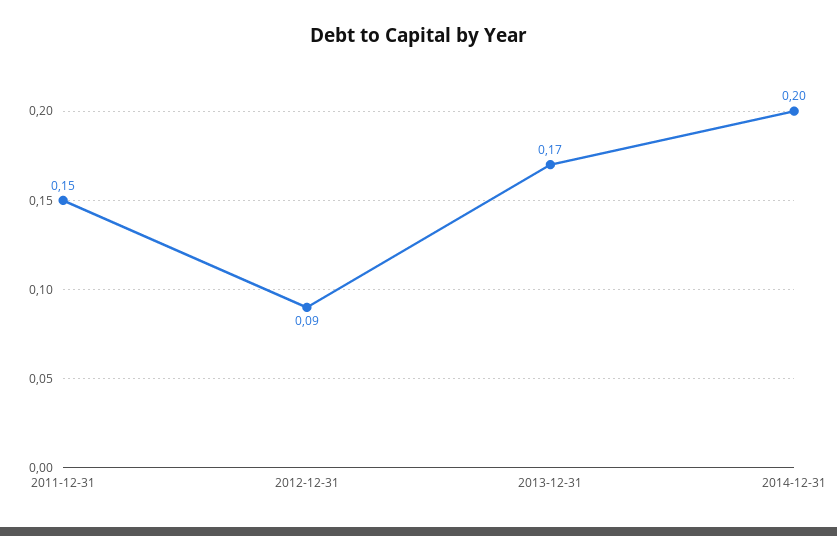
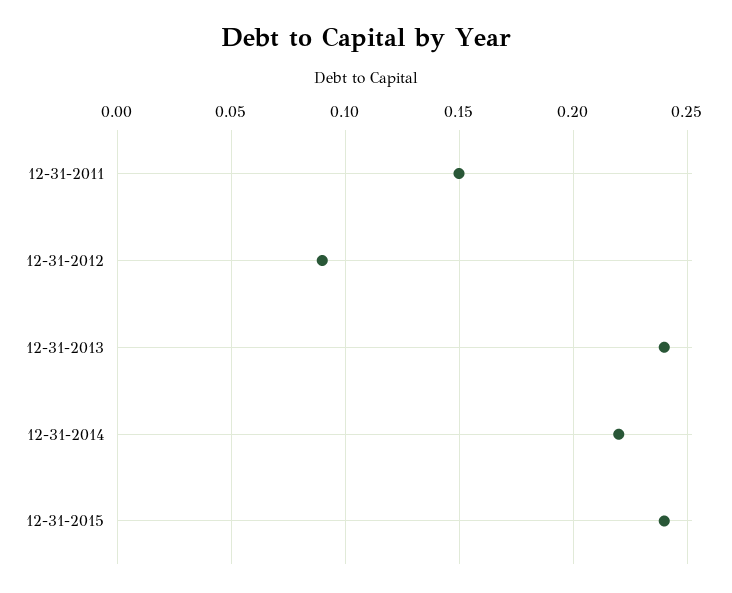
2013-12-31: 0.17 -> 0.24
2014-12-31: 0.2 -> 0.22
12-31-2015: none -> 0.24

